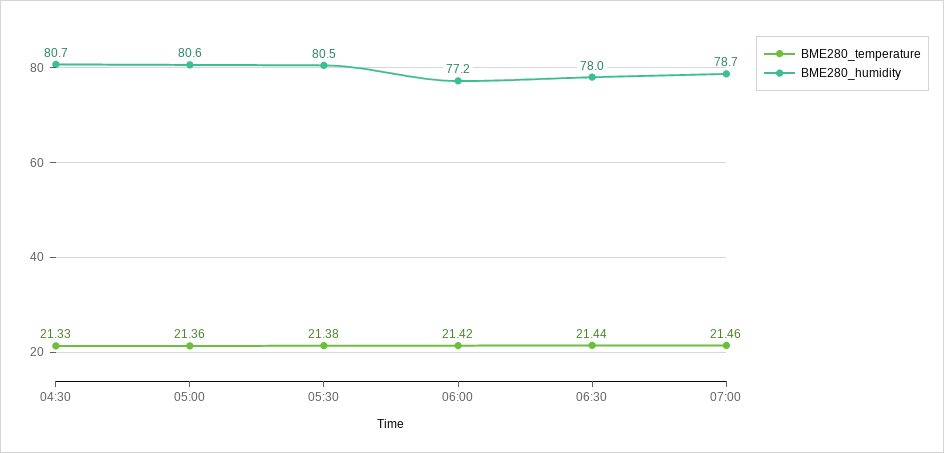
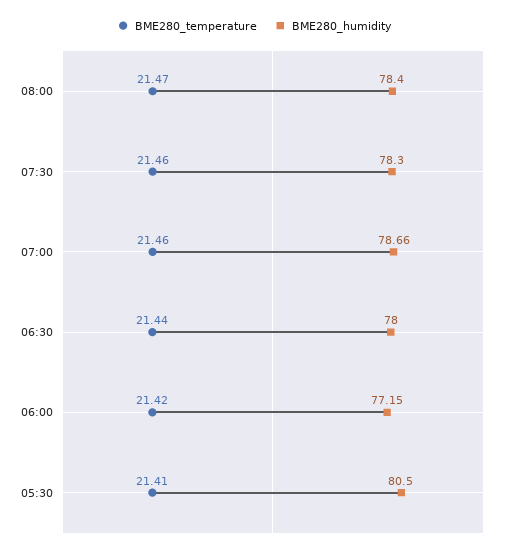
BME280_temperature, 04:30: 21.33 -> none
BME280_humidity, 04:30: 80.7 -> none
BME280_temperature, 05:00: 21.36 -> none
BME280_humidity, 05:00: 80.6 -> none
BME280_temperature, 05:30: 21.38 -> 21.41
BME280_temperature, 08:00: none -> 21.47
BME280_humidity, 08:00: none -> 78.4
BME280_temperature, 07:30: none -> 21.46
BME280_humidity, 07:30: none -> 78.3

